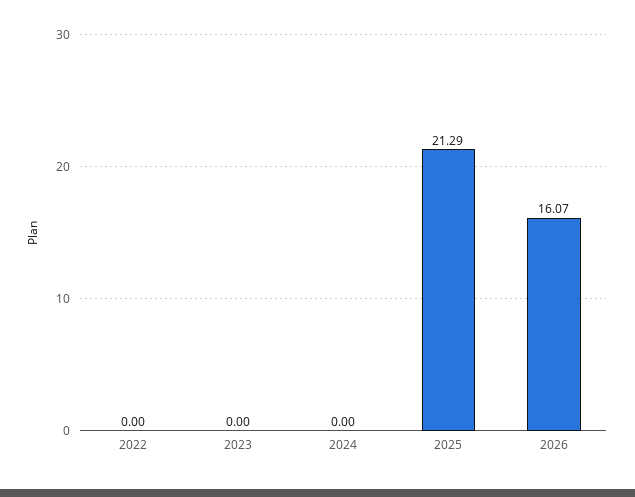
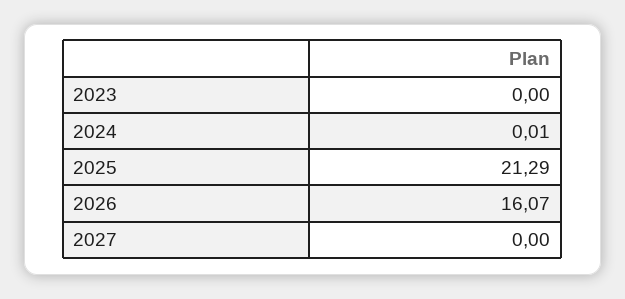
2022: 0 -> none
2024: 0 -> 0.01
2027: none -> 0

